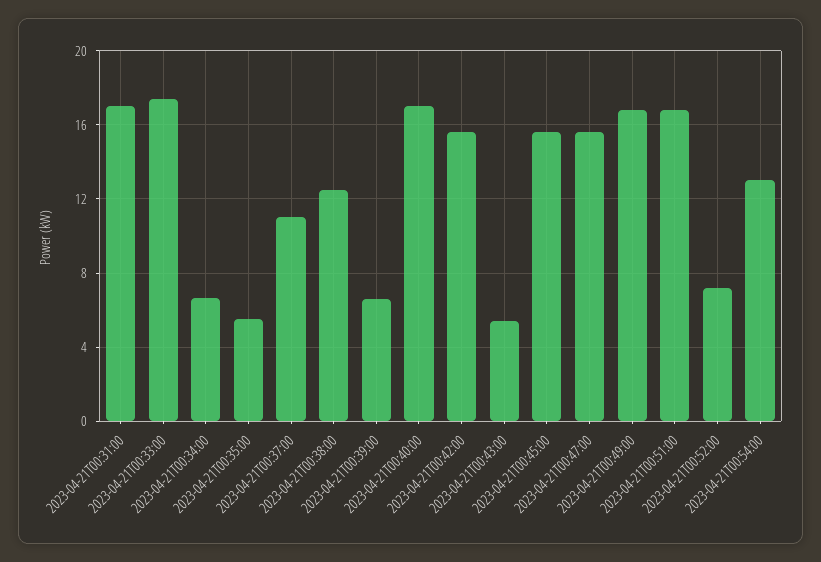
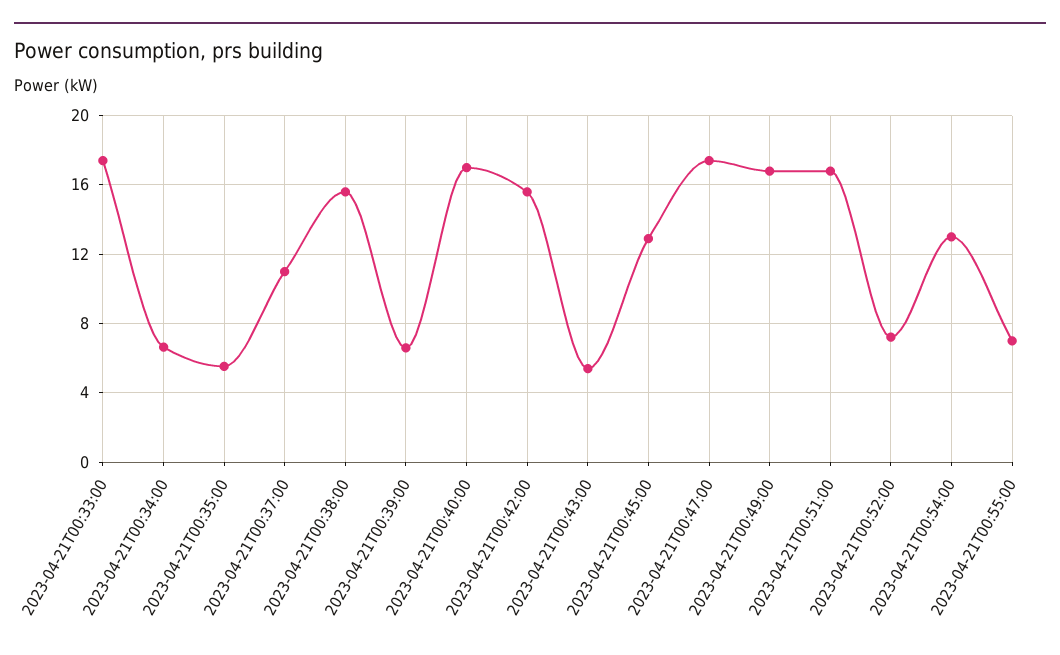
2023-04-21T00:31:00: 17 -> none
2023-04-21T00:38:00: 12.5 -> 15.5
2023-04-21T00:45:00: 15.5 -> 13
2023-04-21T00:47:00: 15.5 -> 17.5
2023-04-21T00:55:00: none -> 7

